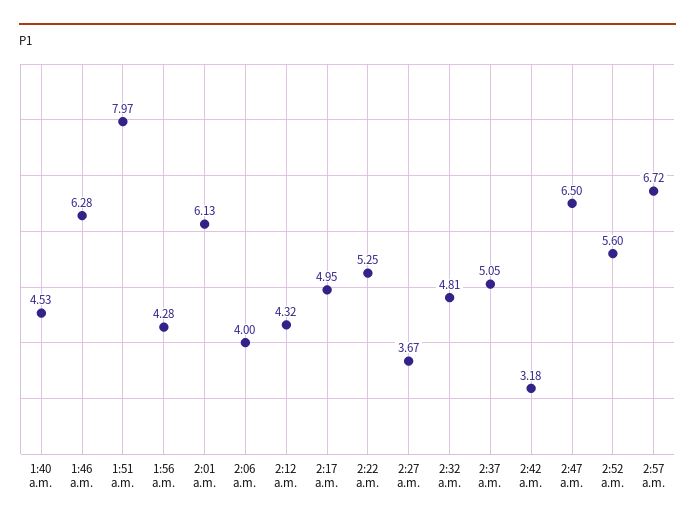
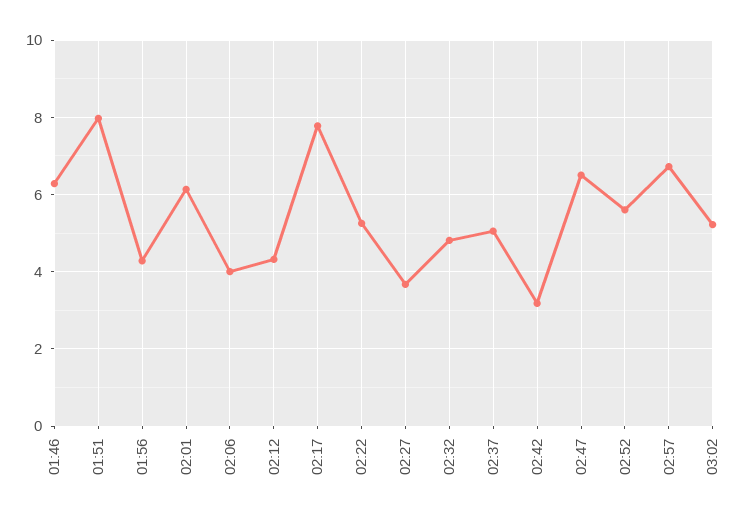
1:40 a.m.: 4.53 -> none
2:17 a.m.: 4.95 -> 7.8
03:02: none -> 5.2

